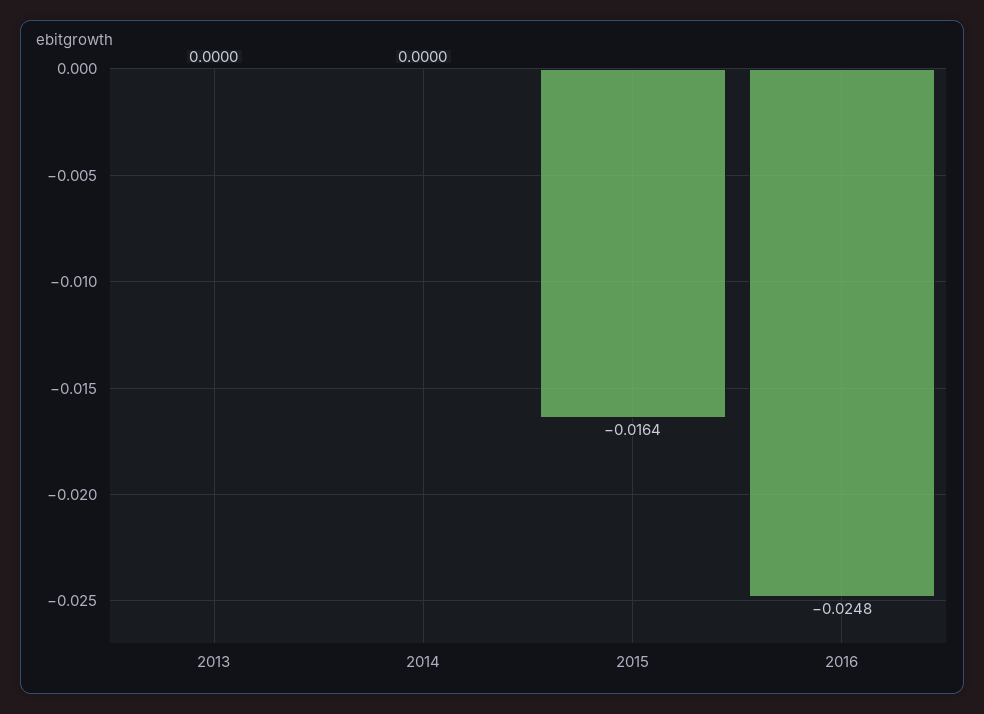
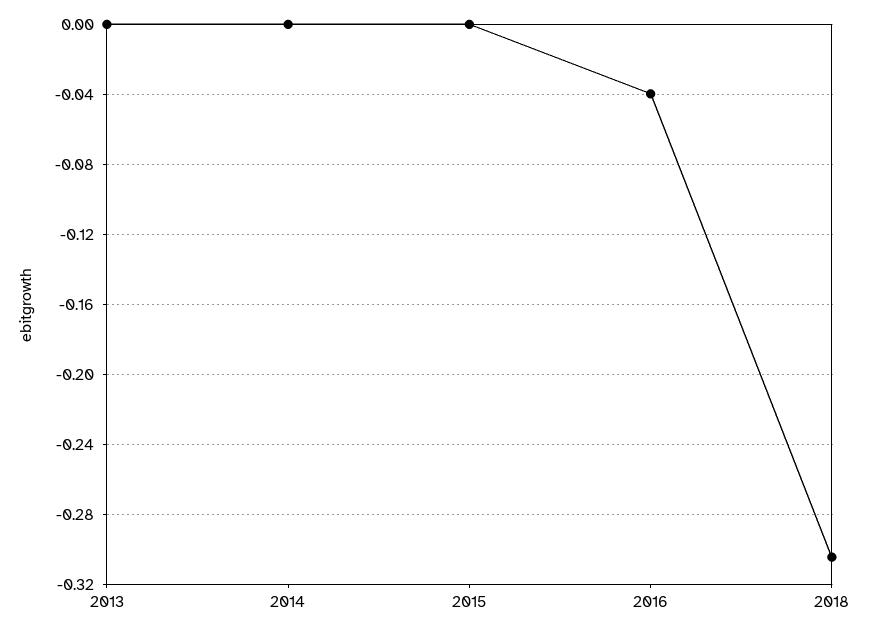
2015: -0.0164 -> 0
2016: -0.0248 -> -0.04
2018: none -> -0.305

